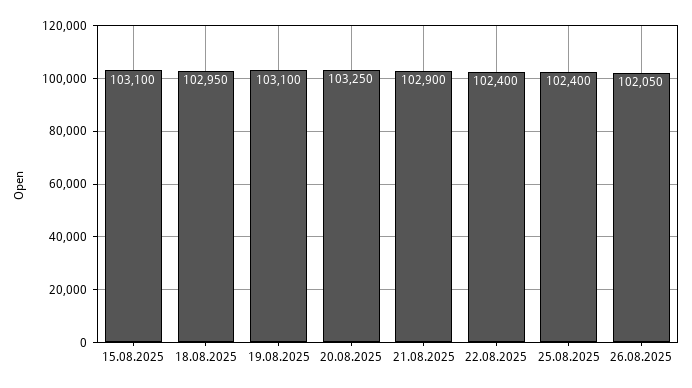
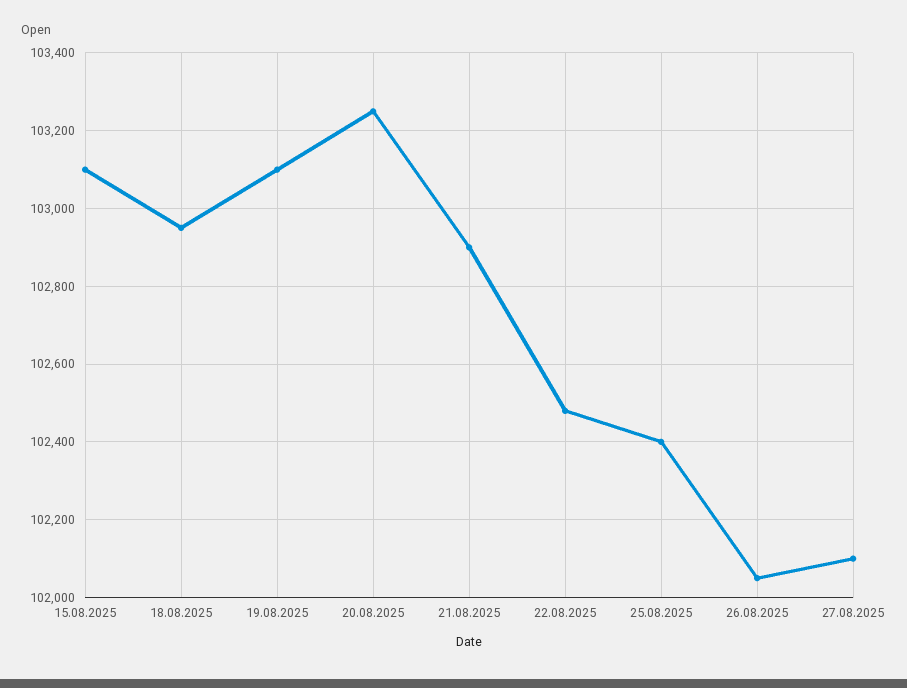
22.08.2025: 102400 -> 102480
27.08.2025: none -> 102100

